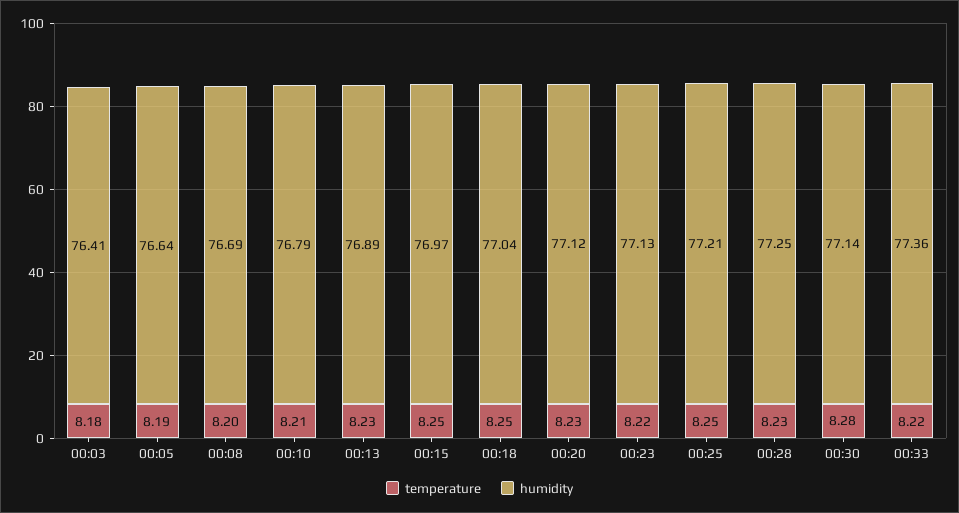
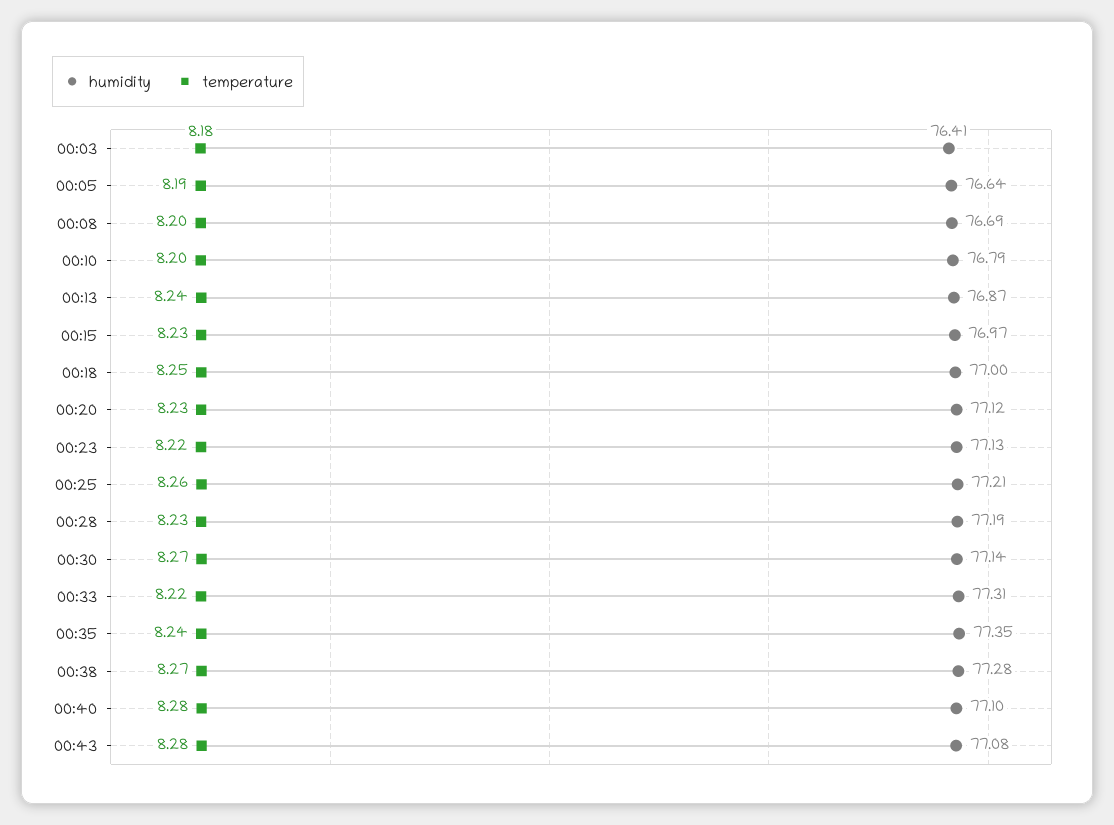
temperature, 00:10: 8.21 -> 8.2
temperature, 00:13: 8.23 -> 8.24
humidity, 00:13: 76.89 -> 76.87
temperature, 00:15: 8.25 -> 8.23
humidity, 00:18: 77.04 -> 77
temperature, 00:25: 8.25 -> 8.26
humidity, 00:28: 77.25 -> 77.19
temperature, 00:30: 8.28 -> 8.27
humidity, 00:33: 77.36 -> 77.31
humidity, 00:35: none -> 77.35
temperature, 00:35: none -> 8.24
humidity, 00:38: none -> 77.28
temperature, 00:38: none -> 8.27
humidity, 00:40: none -> 77.1
temperature, 00:40: none -> 8.28
humidity, 00:43: none -> 77.08
temperature, 00:43: none -> 8.28

